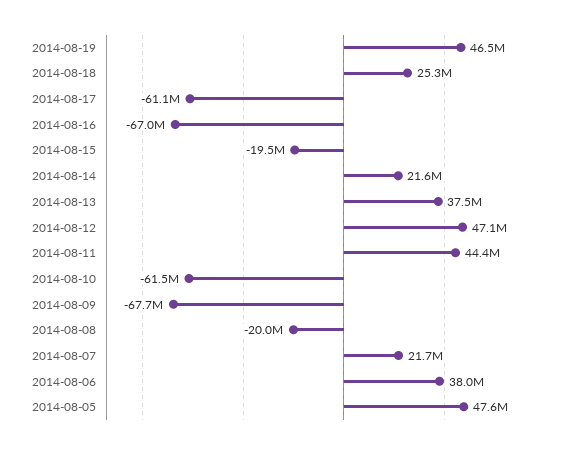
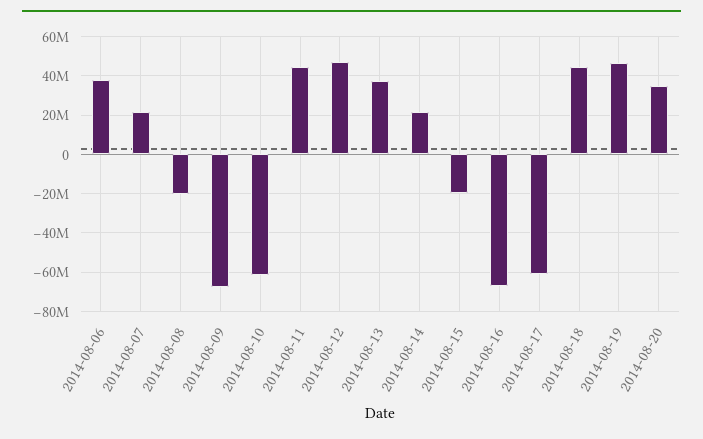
2014-08-18: 25300000 -> 45000000
2014-08-05: 47600000 -> none
2014-08-20: none -> 35000000

